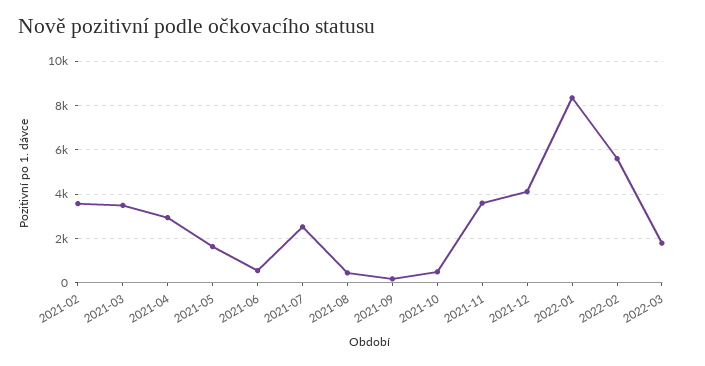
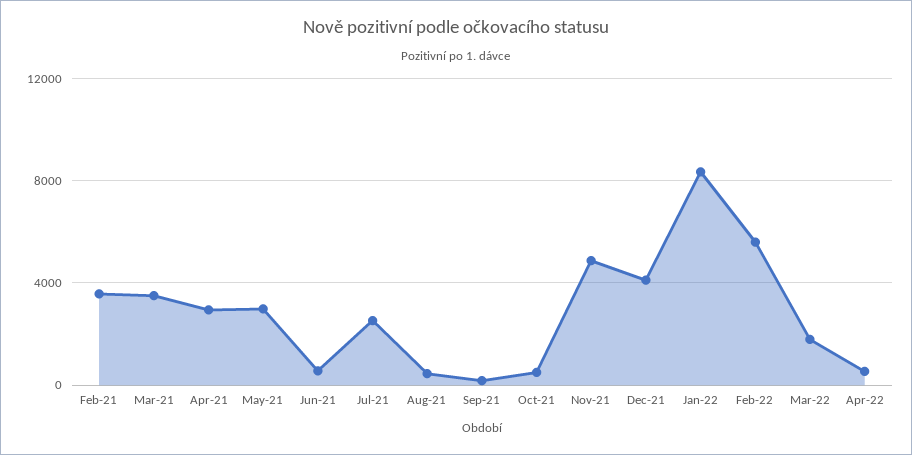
2021-05: 1500 -> 3000
2021-11: 3500 -> 5000
Apr-22: none -> 500

